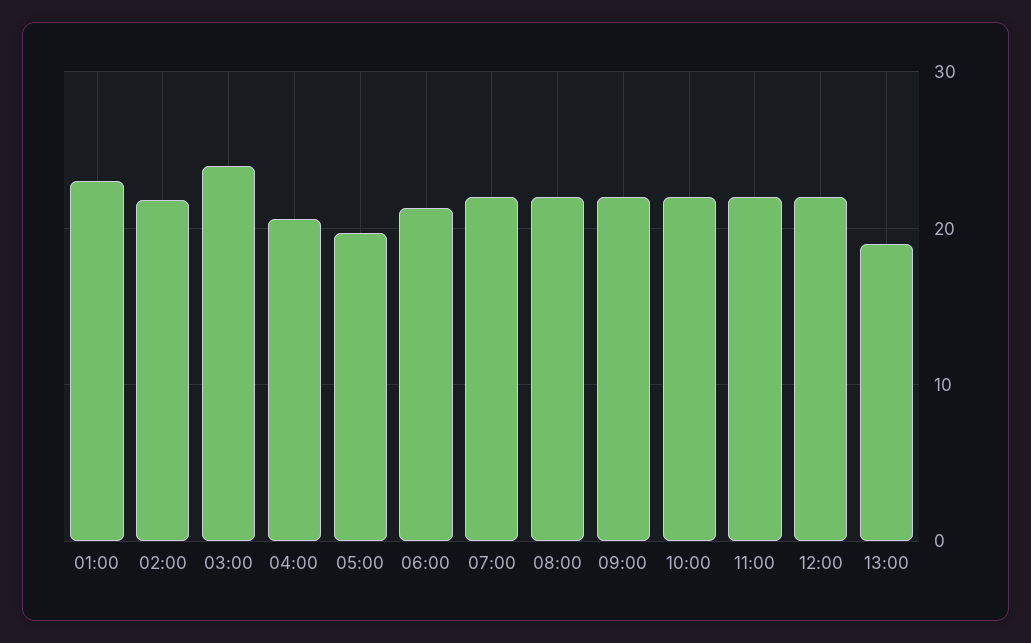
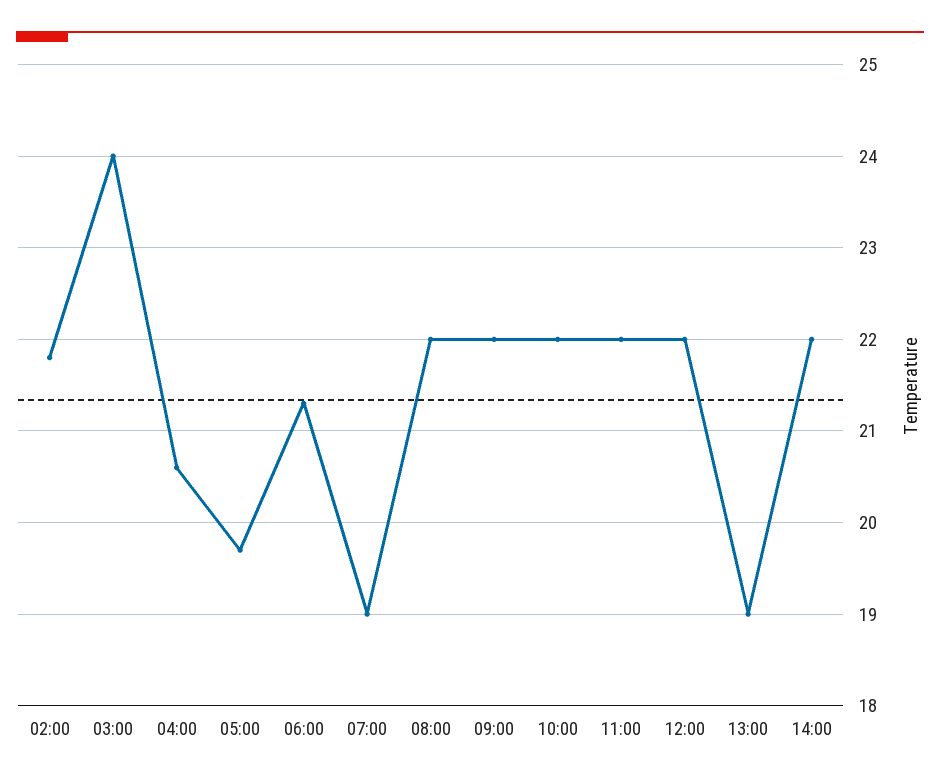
01:00: 23 -> none
07:00: 22 -> 19
14:00: none -> 22

